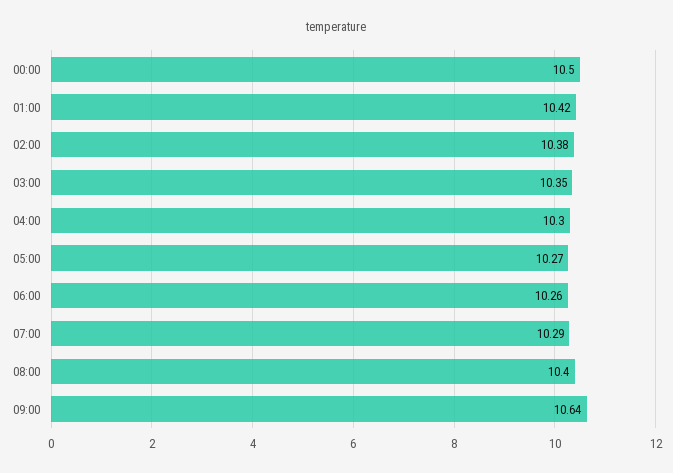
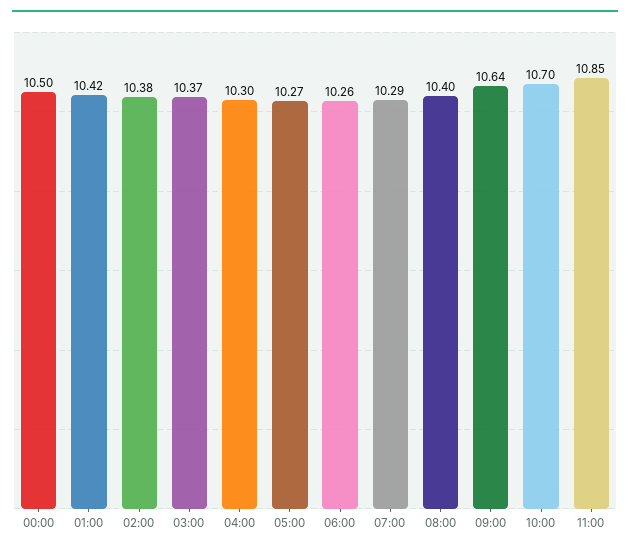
03:00: 10.35 -> 10.37
10:00: none -> 10.7
11:00: none -> 10.85

